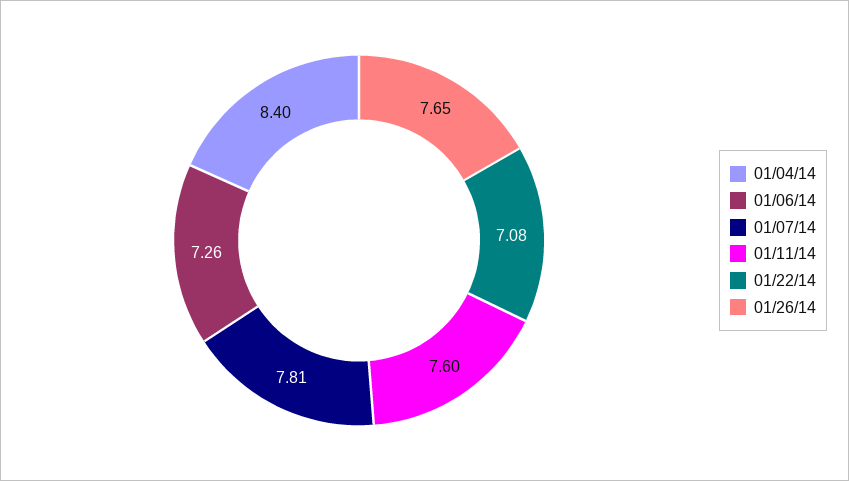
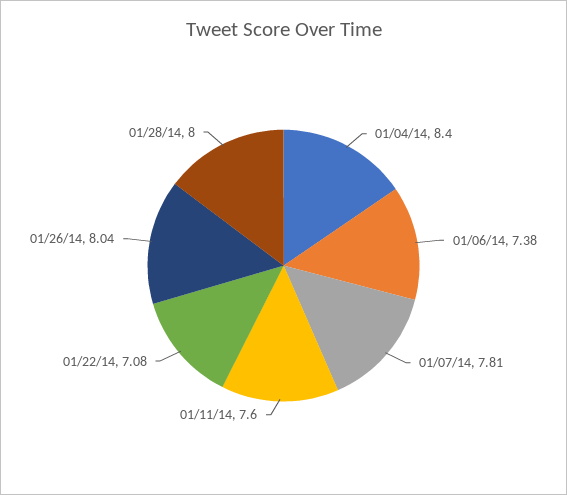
01/06/14: 7.26 -> 7.38
01/26/14: 7.65 -> 8.04
01/28/14: none -> 8

